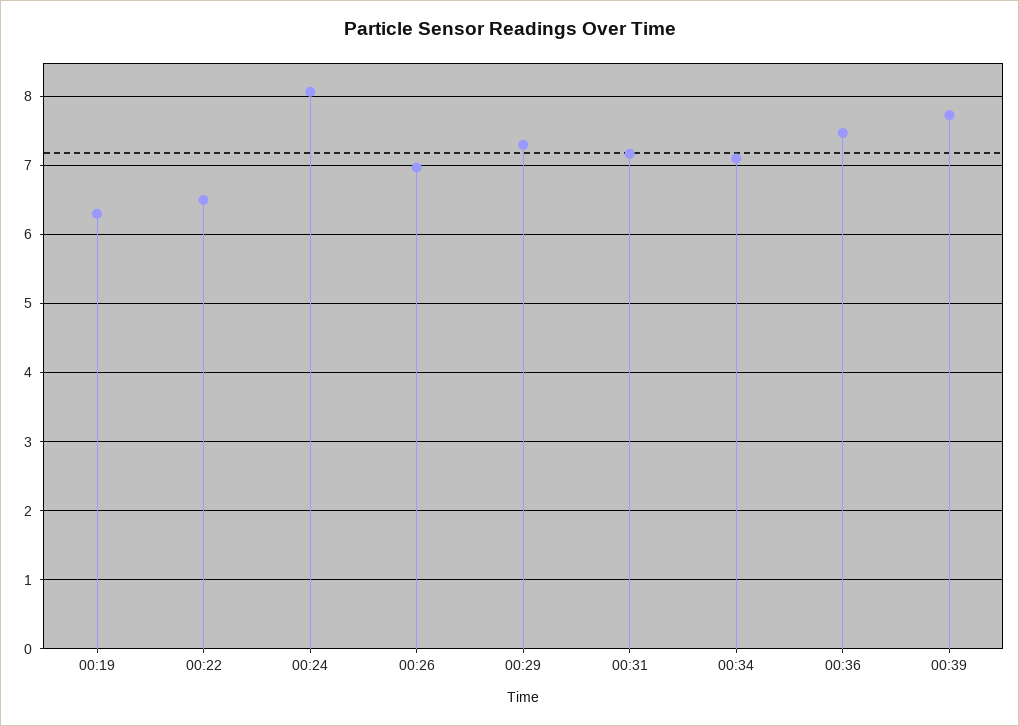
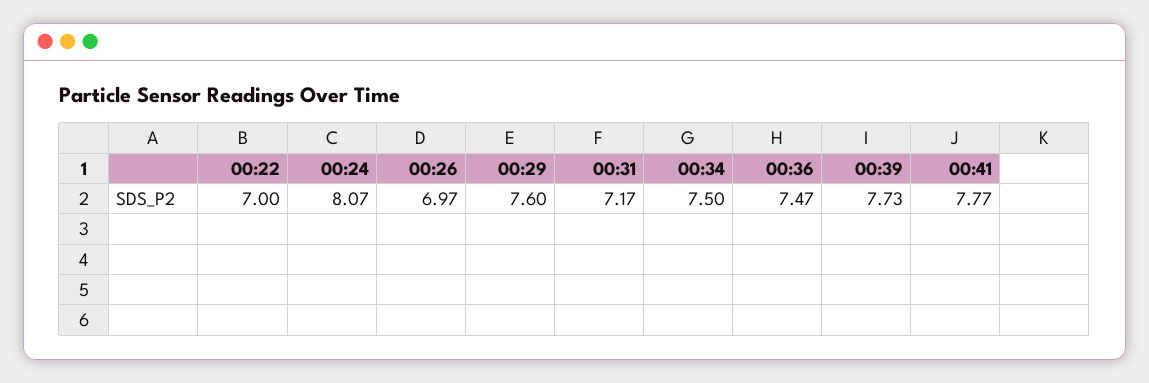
00:19: 6.3 -> none
00:22: 6.5 -> 7
00:29: 7.3 -> 7.6
00:34: 7.1 -> 7.5
00:41: none -> 7.77

